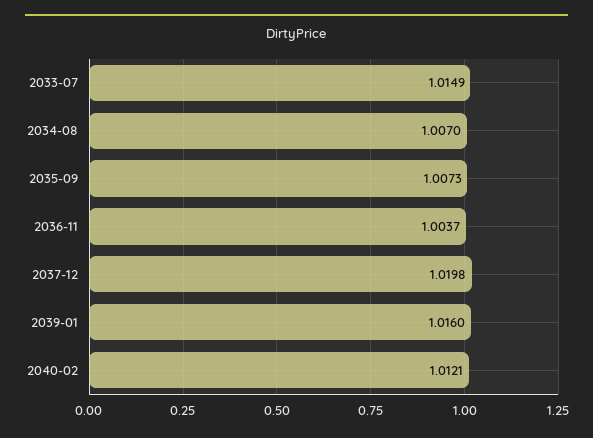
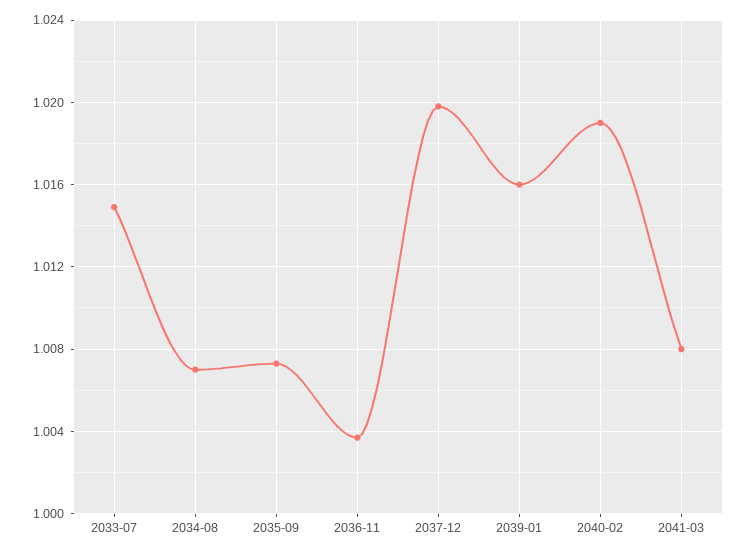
2040-02: 1.0121 -> 1.019
2041-03: none -> 1.008

